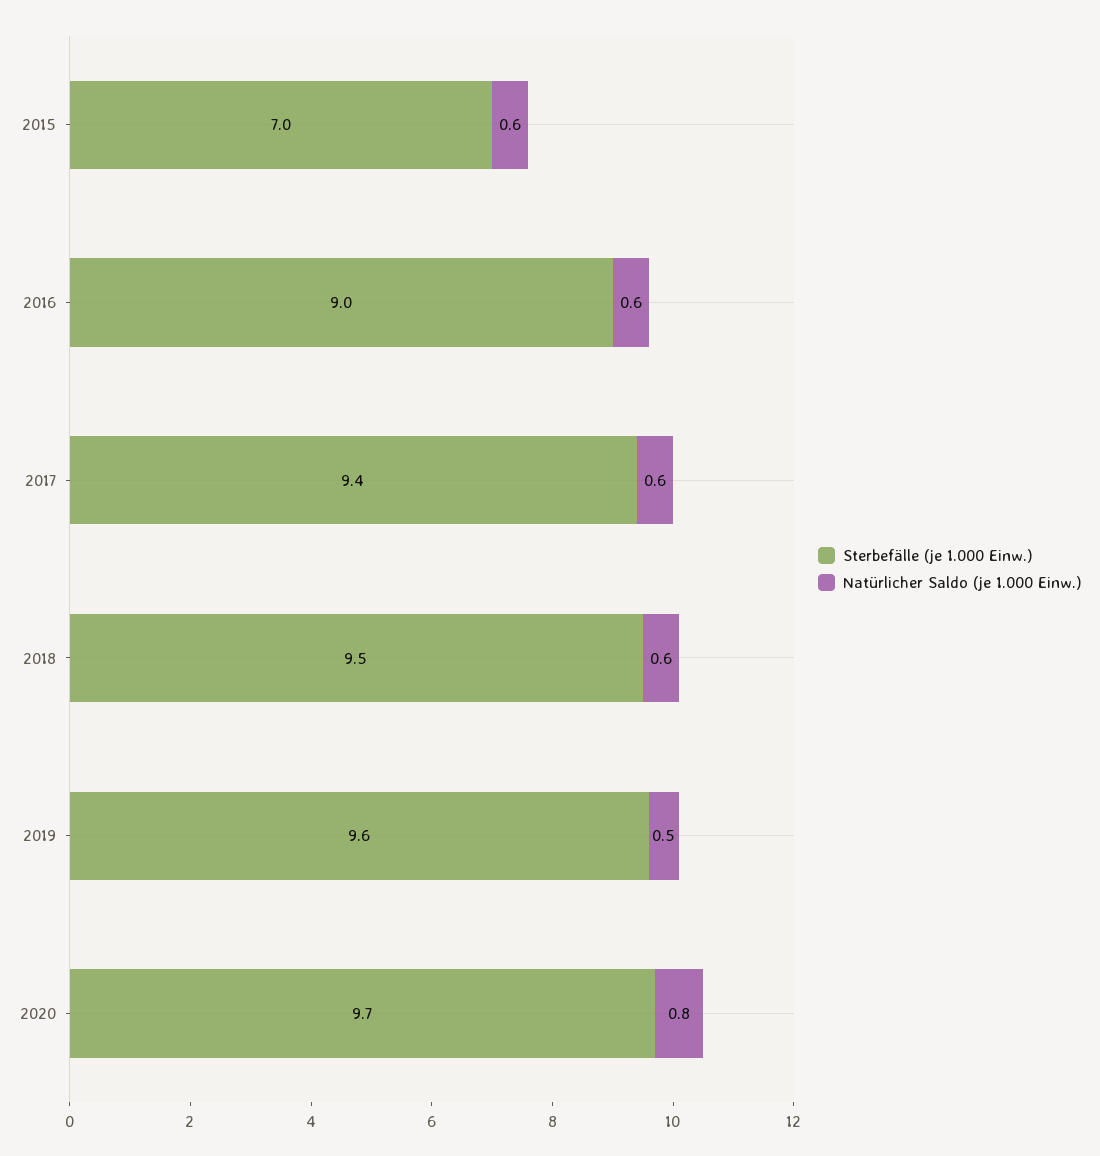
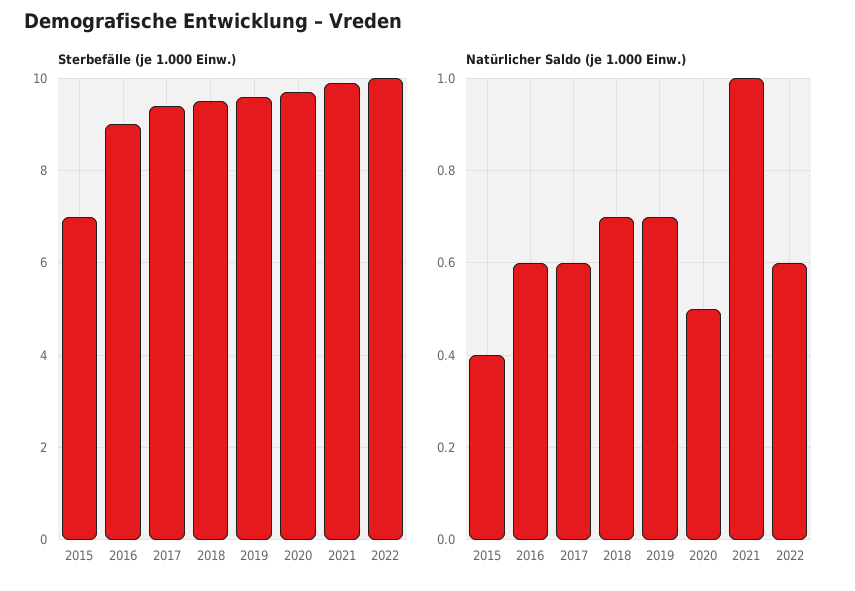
Natürlicher Saldo (je 1.000 Einw.), 2015: 0.6 -> 0.4
Natürlicher Saldo (je 1.000 Einw.), 2018: 0.6 -> 0.7
Natürlicher Saldo (je 1.000 Einw.), 2019: 0.5 -> 0.7
Natürlicher Saldo (je 1.000 Einw.), 2020: 0.8 -> 0.5
Sterbefälle (je 1.000 Einw.), 2021: none -> 10
Sterbefälle (je 1.000 Einw.), 2022: none -> 10
Natürlicher Saldo (je 1.000 Einw.), 2021: none -> 1
Natürlicher Saldo (je 1.000 Einw.), 2022: none -> 0.6

